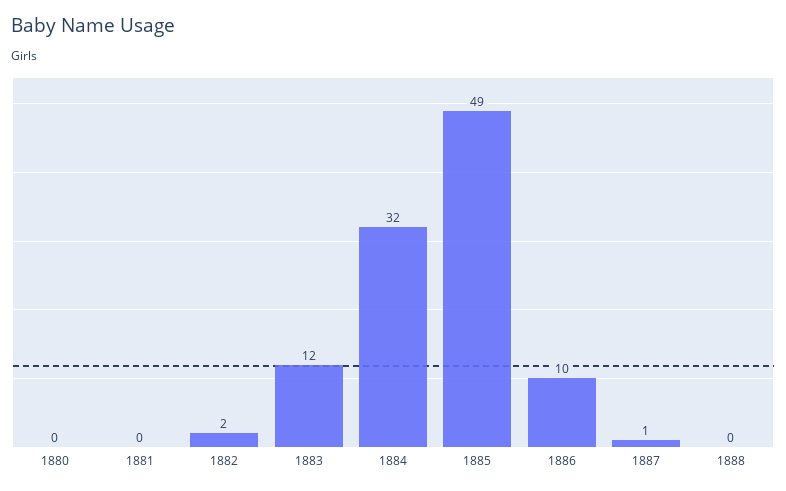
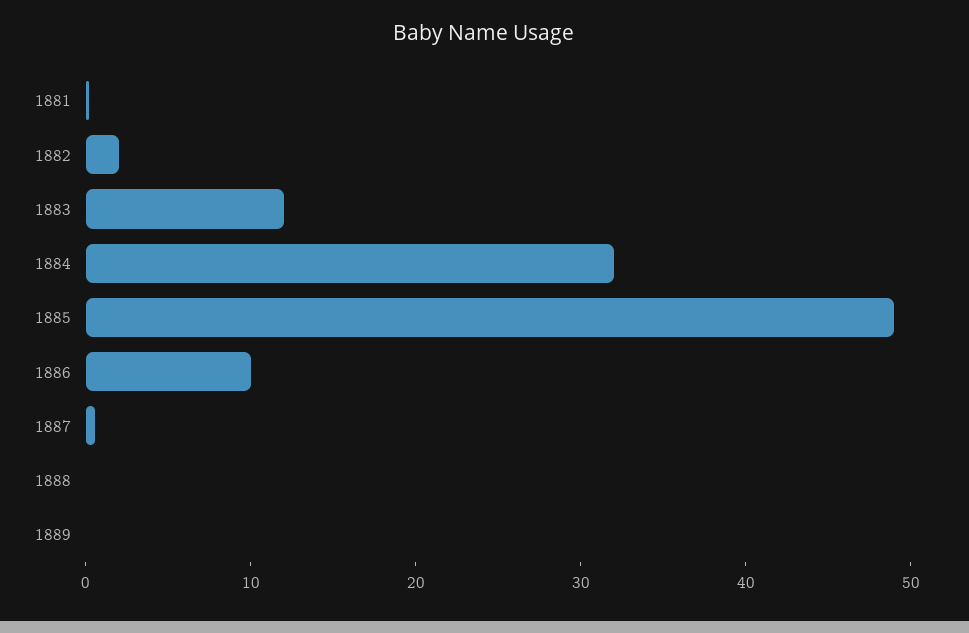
1880: 0 -> none
1889: none -> 0

